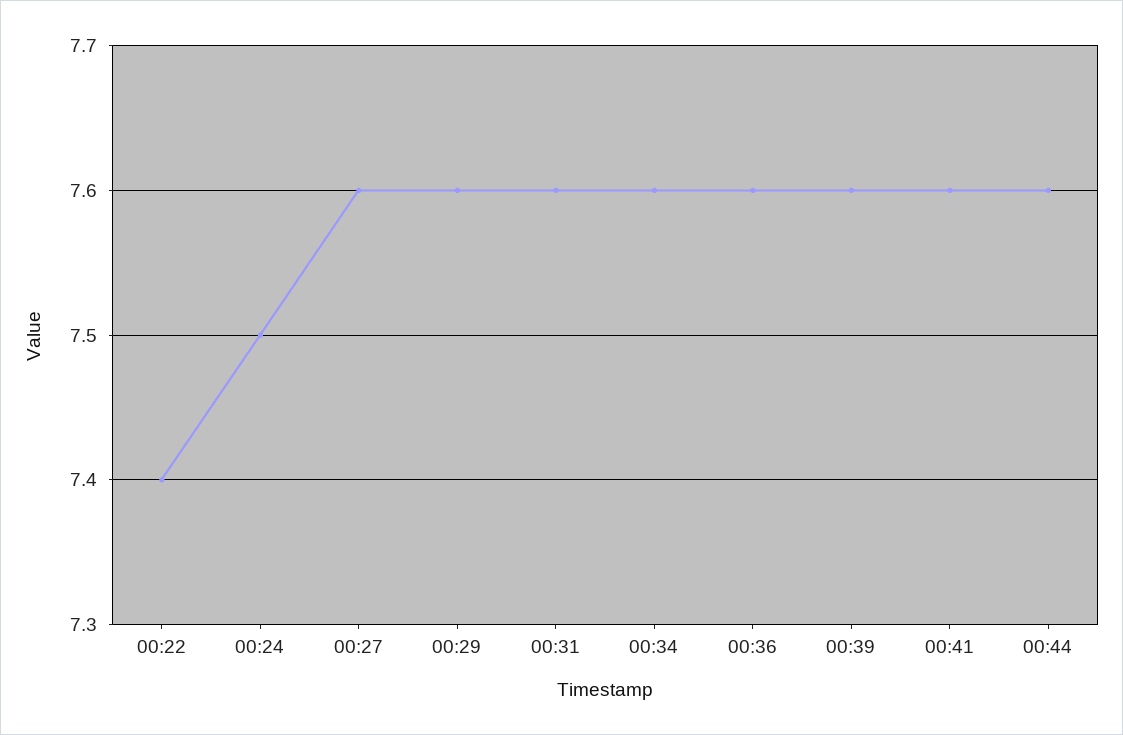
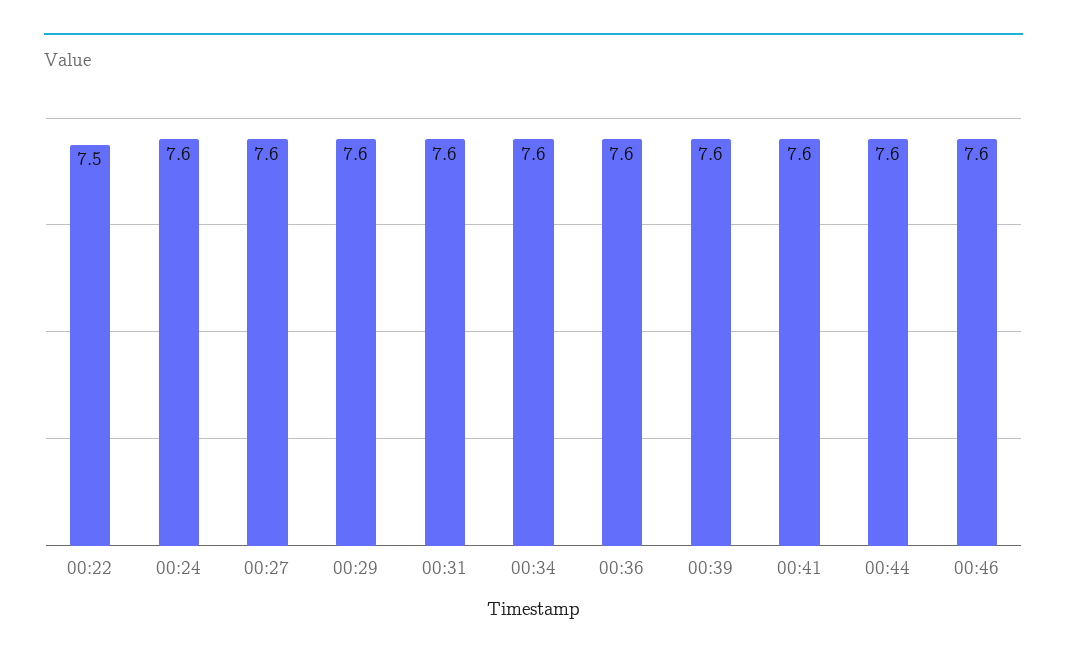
00:22: 7.4 -> 7.5
00:24: 7.5 -> 7.6
00:46: none -> 7.6

